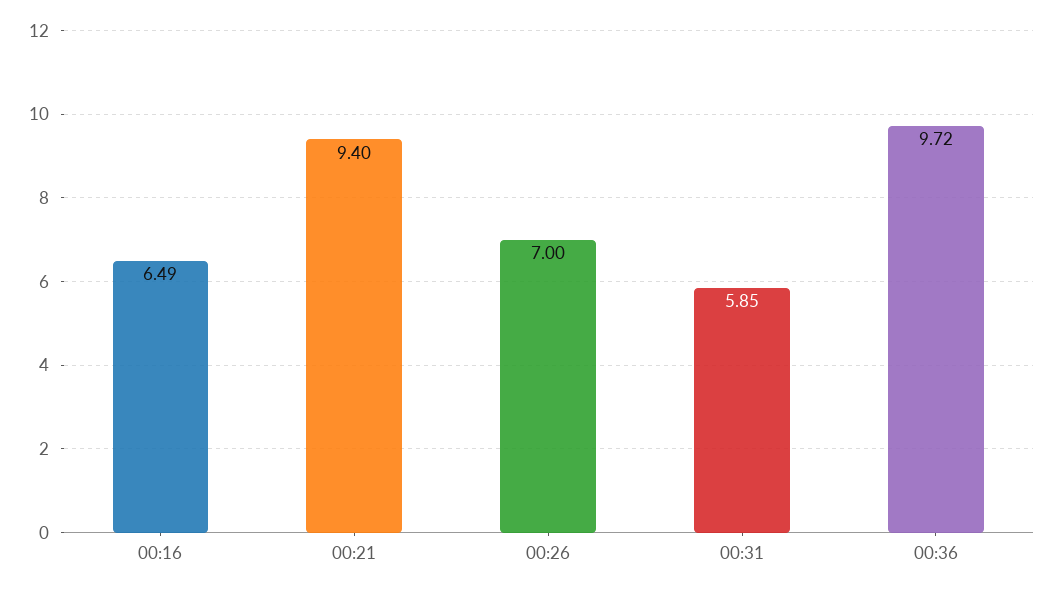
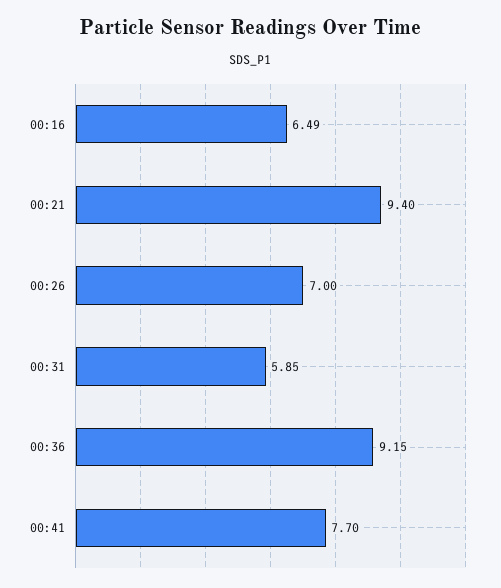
00:36: 9.72 -> 9.15
00:41: none -> 7.7

